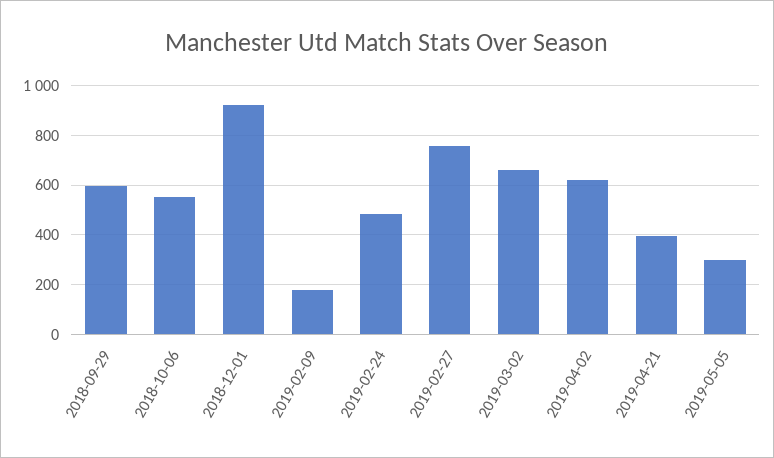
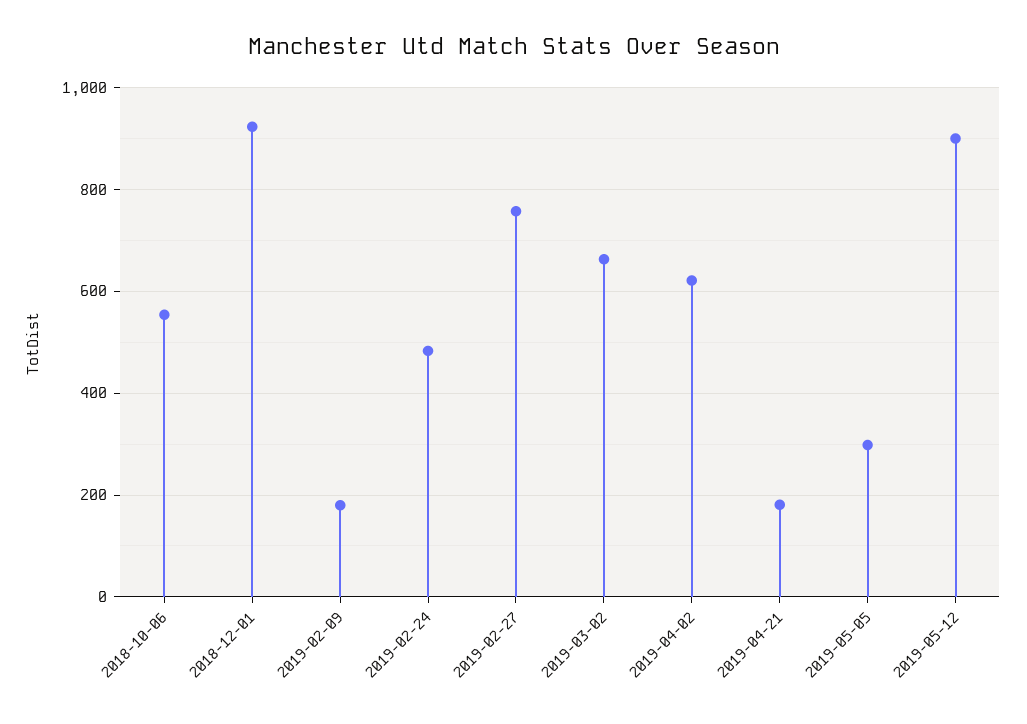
2018-09-29: 600 -> none
2019-04-21: 400 -> 180
2019-05-12: none -> 900

